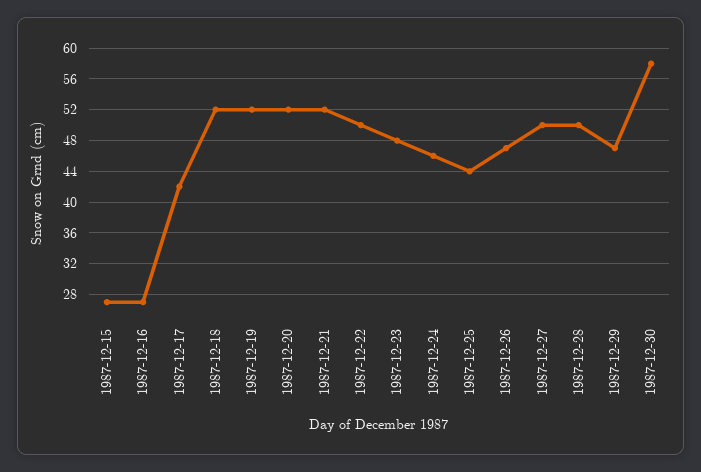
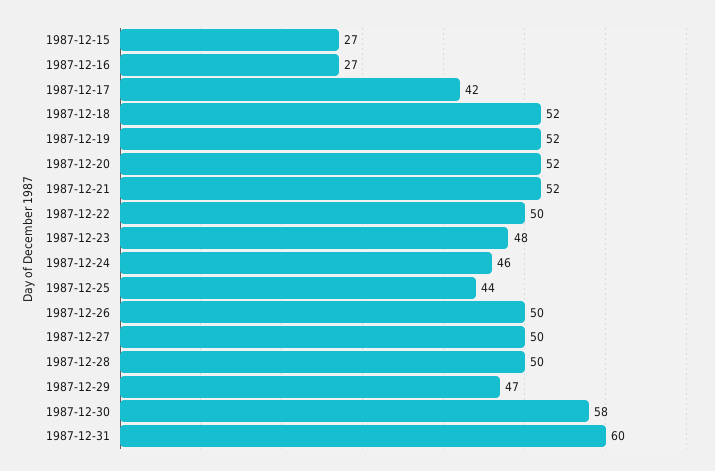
1987-12-26: 47 -> 50
1987-12-31: none -> 60

